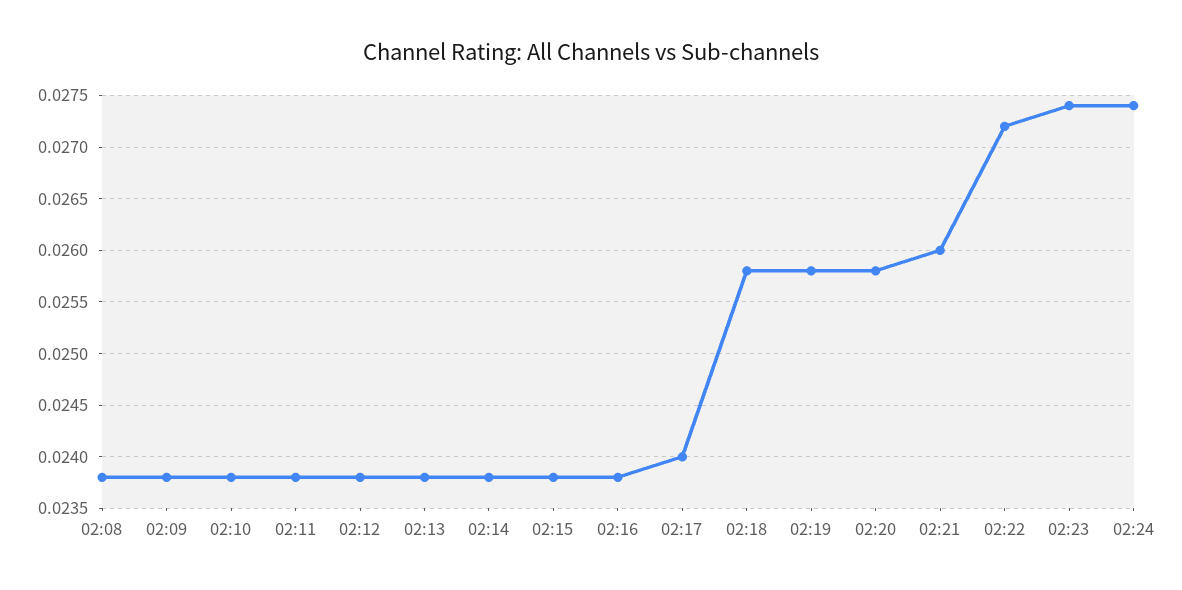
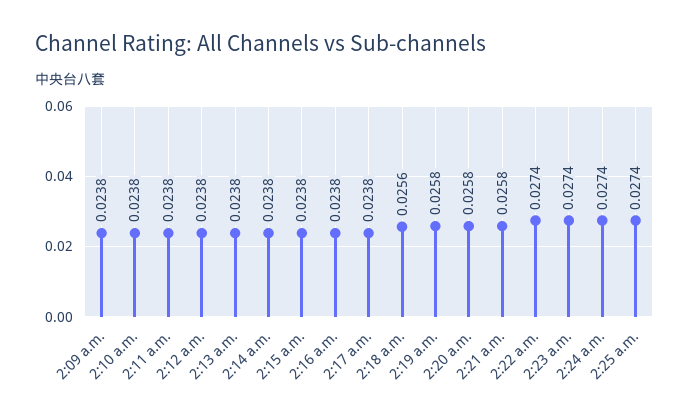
02:08: 0.0238 -> none
02:17: 0.024 -> 0.0238
02:18: 0.0258 -> 0.0256
02:21: 0.026 -> 0.0258
02:22: 0.0272 -> 0.0274
2:25 a.m.: none -> 0.0274

